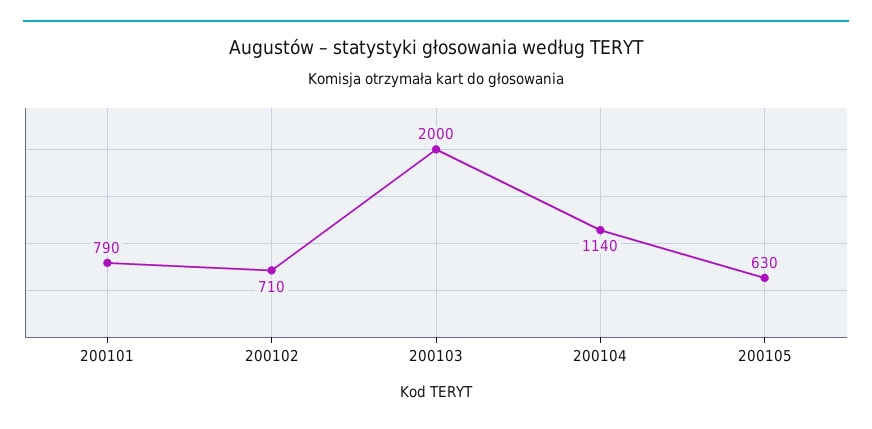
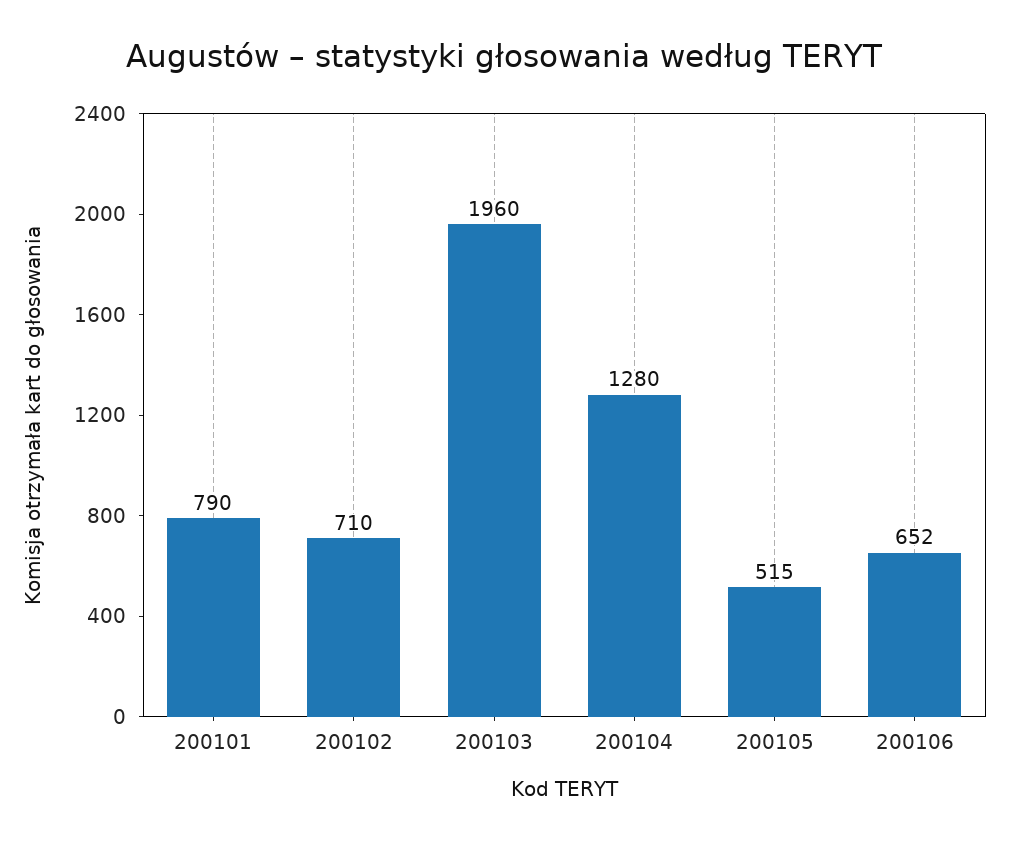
200103: 2000 -> 1960
200104: 1140 -> 1280
200105: 630 -> 515
200106: none -> 652

